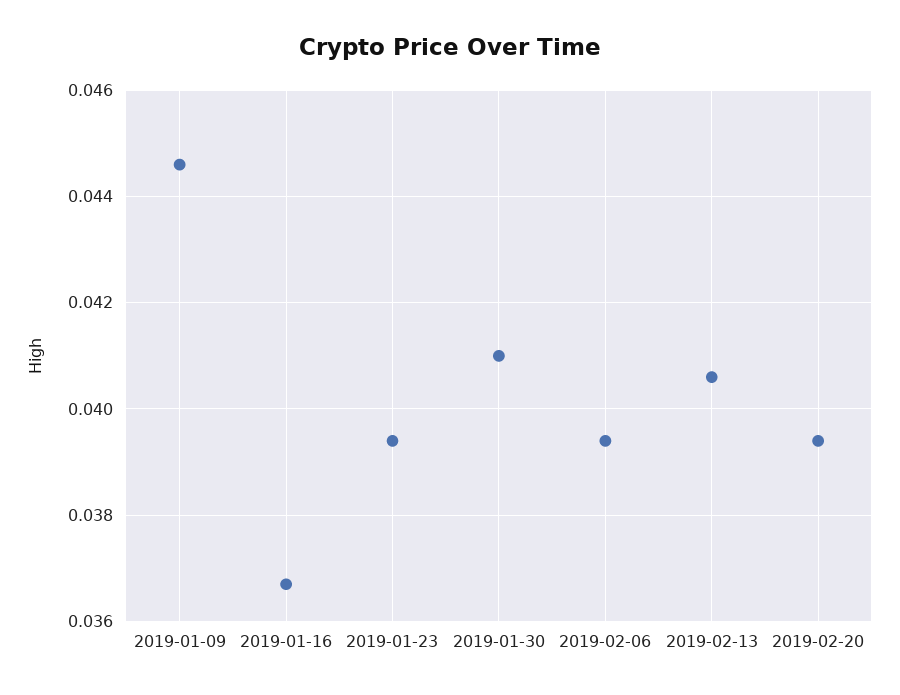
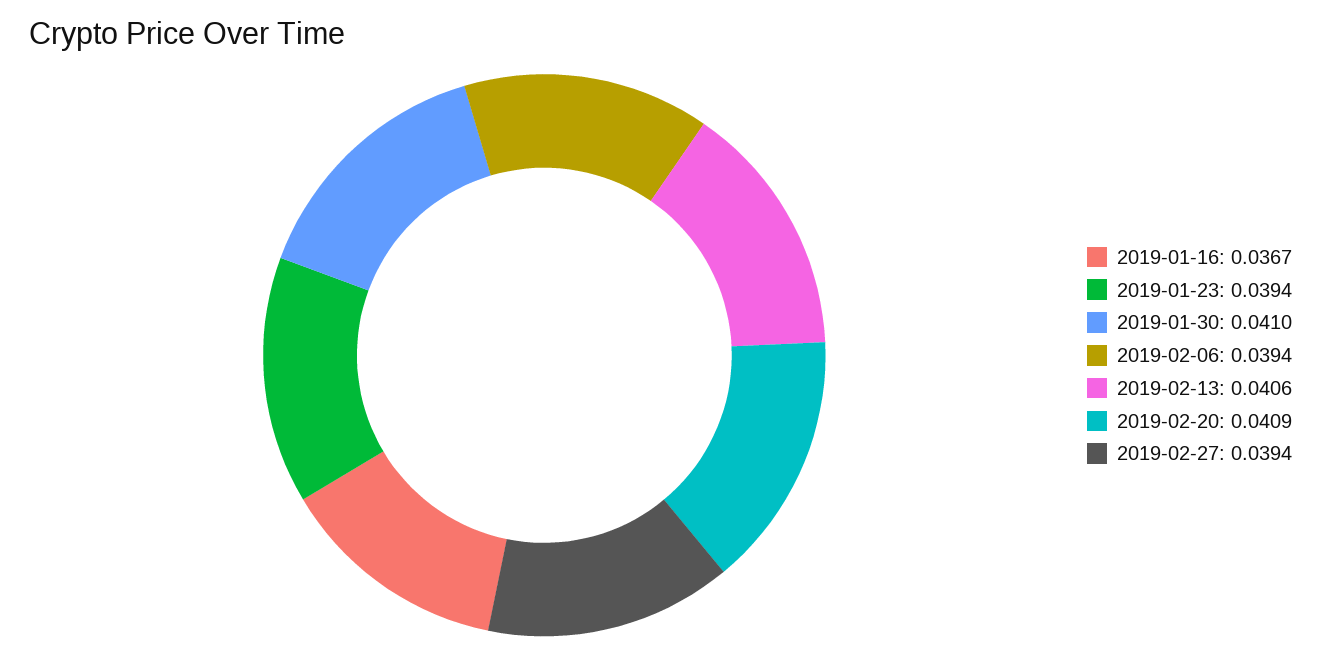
2019-01-09: 0.0445 -> none
2019-02-20: 0.0395 -> 0.0409
2019-02-27: none -> 0.0394

